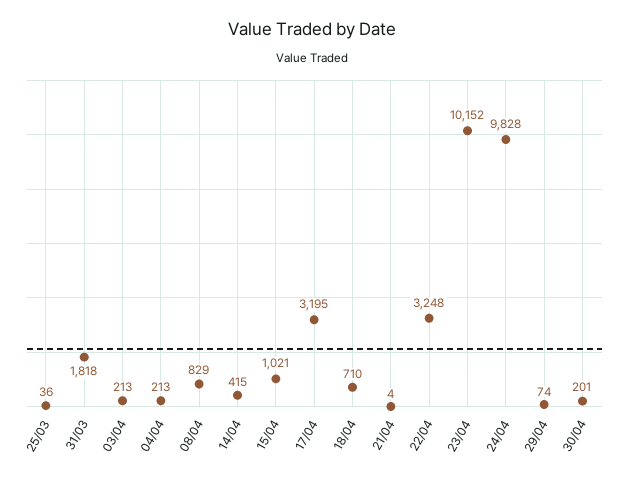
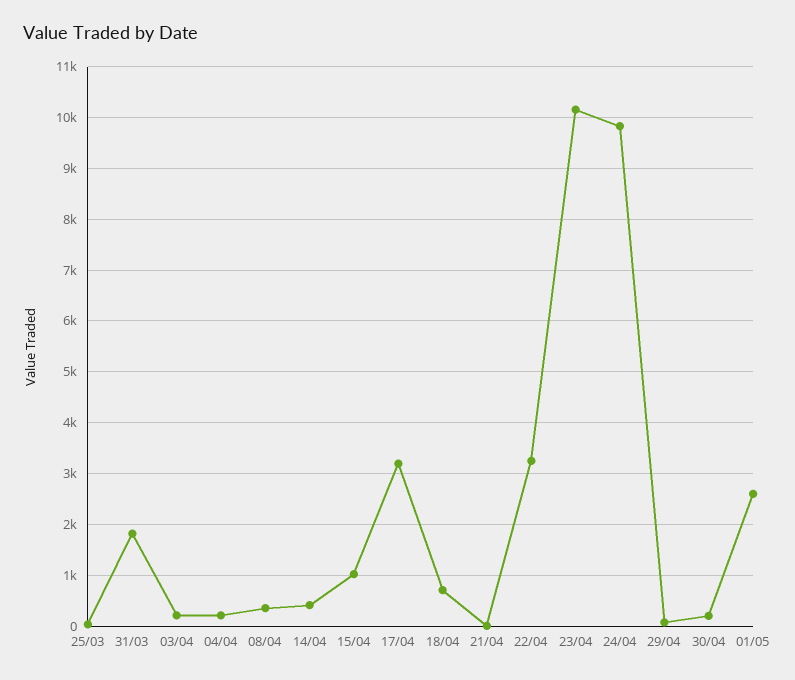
08/04: 829 -> 400
01/05: none -> 2600

